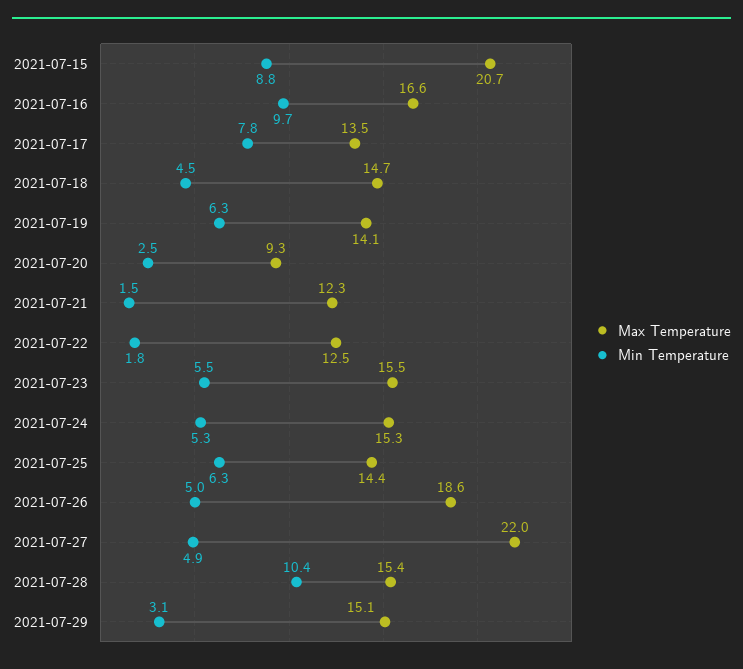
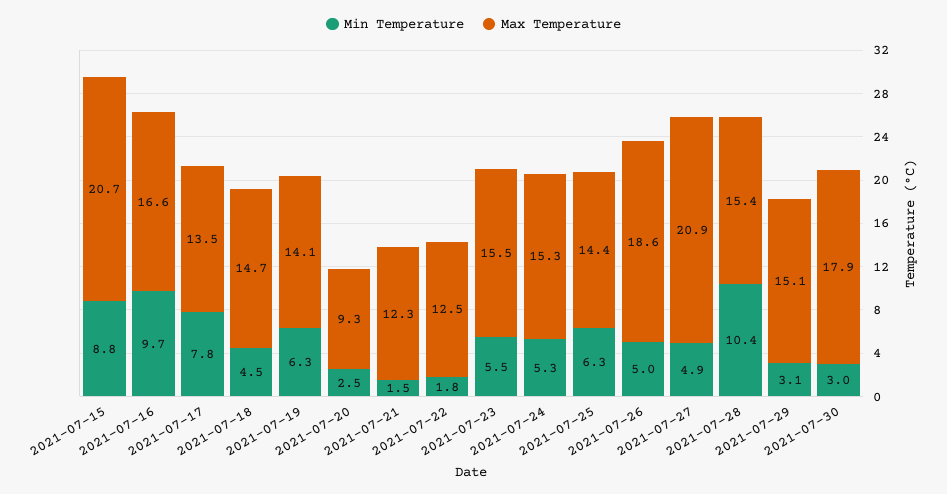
Max Temperature, 2021-07-27: 22 -> 20.9
Min Temperature, 2021-07-30: none -> 3
Max Temperature, 2021-07-30: none -> 17.9

